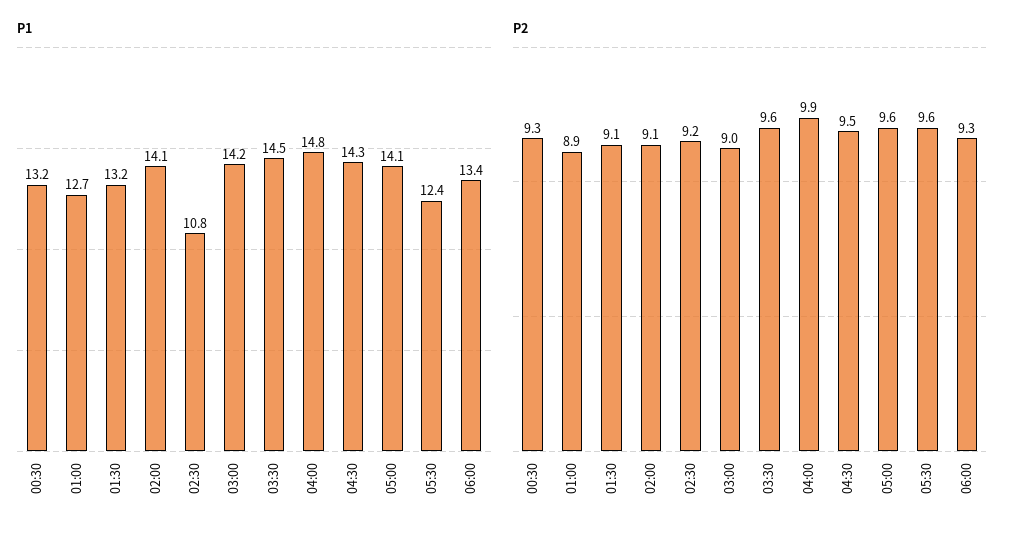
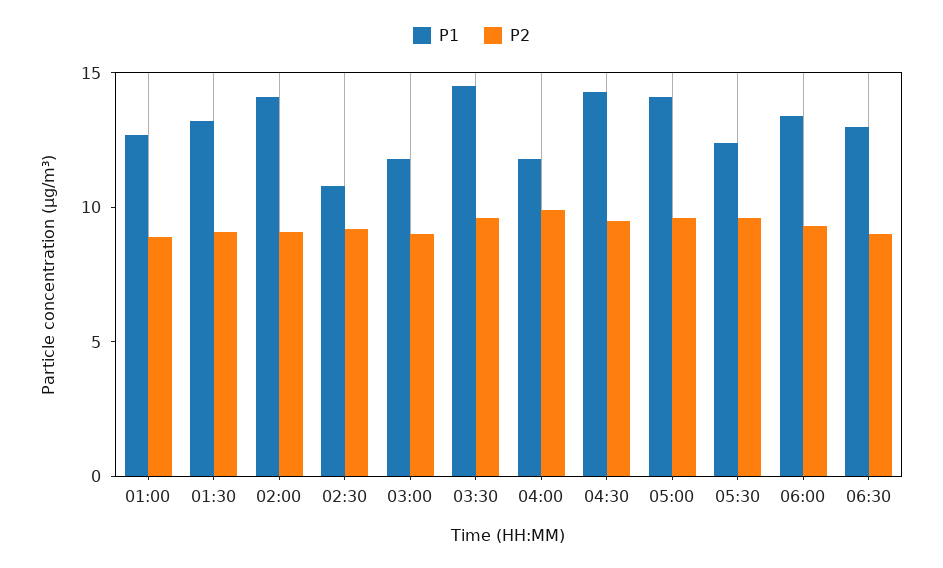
P1, 00:30: 13.2 -> none
P1, 03:00: 14.2 -> 12
P1, 04:00: 14.8 -> 12
P2, 00:30: 9.3 -> none
P1, 06:30: none -> 13
P2, 06:30: none -> 9

